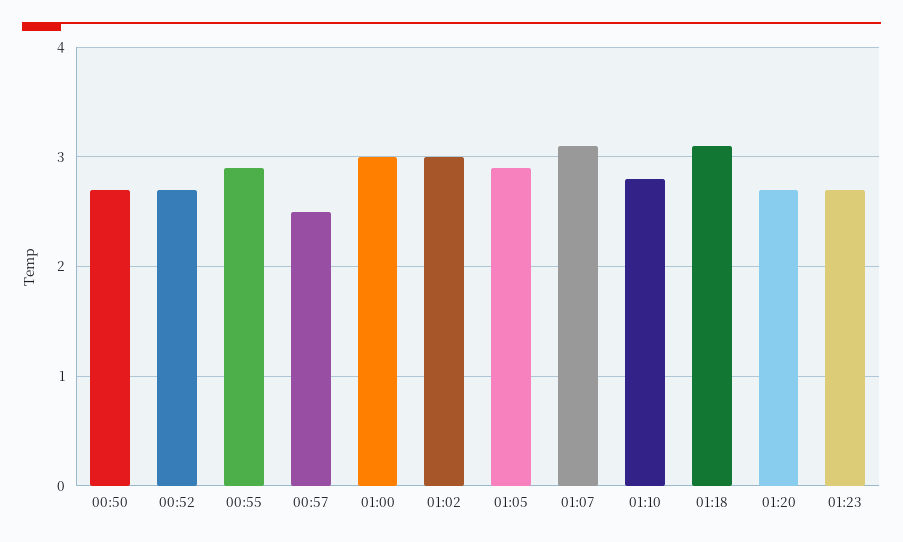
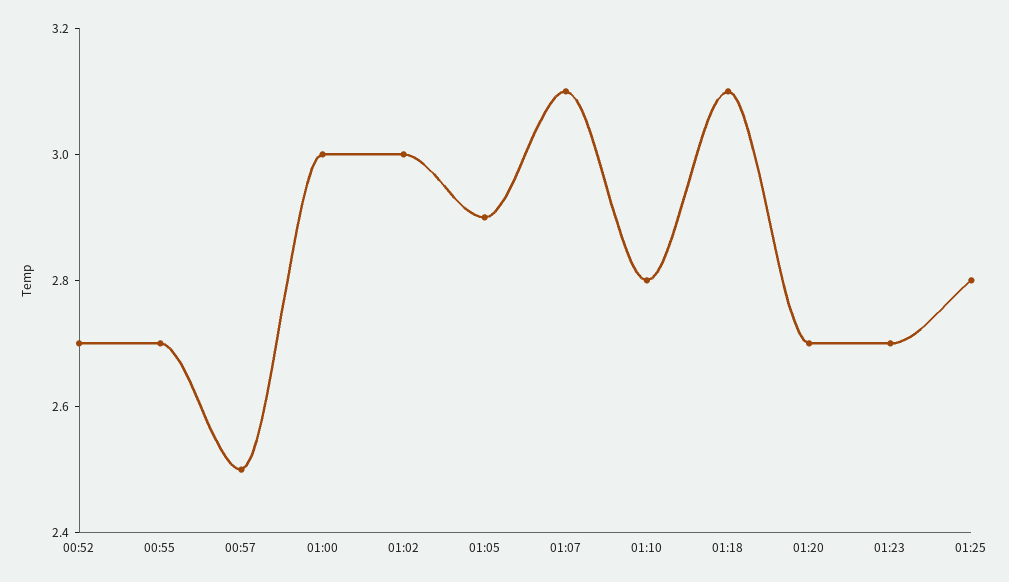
00:50: 2.7 -> none
00:55: 2.9 -> 2.7
01:25: none -> 2.8

